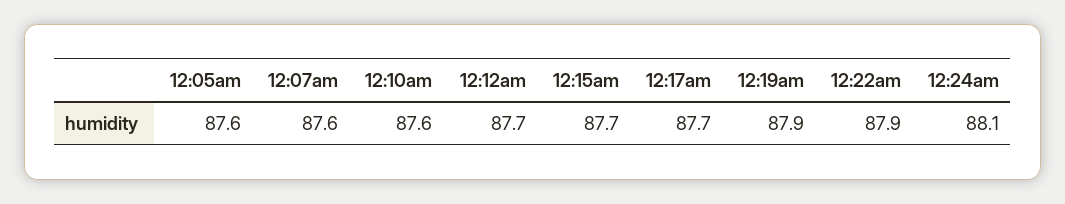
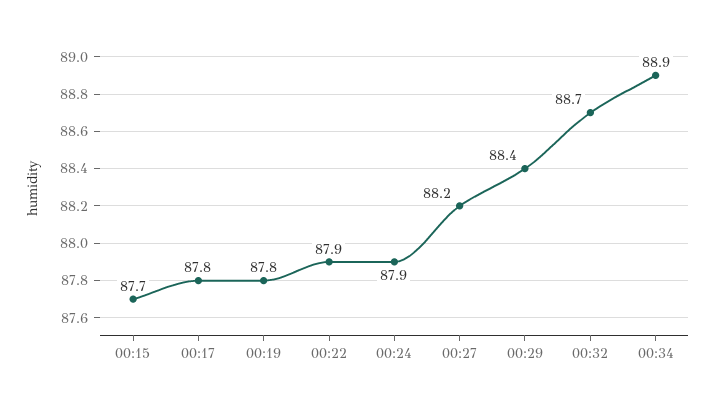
12:05am: 87.6 -> none
12:07am: 87.6 -> none
12:10am: 87.6 -> none
12:12am: 87.7 -> none
12:17am: 87.7 -> 87.8
12:19am: 87.9 -> 87.8
12:24am: 88.1 -> 87.9
00:27: none -> 88.2
00:29: none -> 88.4
00:32: none -> 88.7
00:34: none -> 88.9

